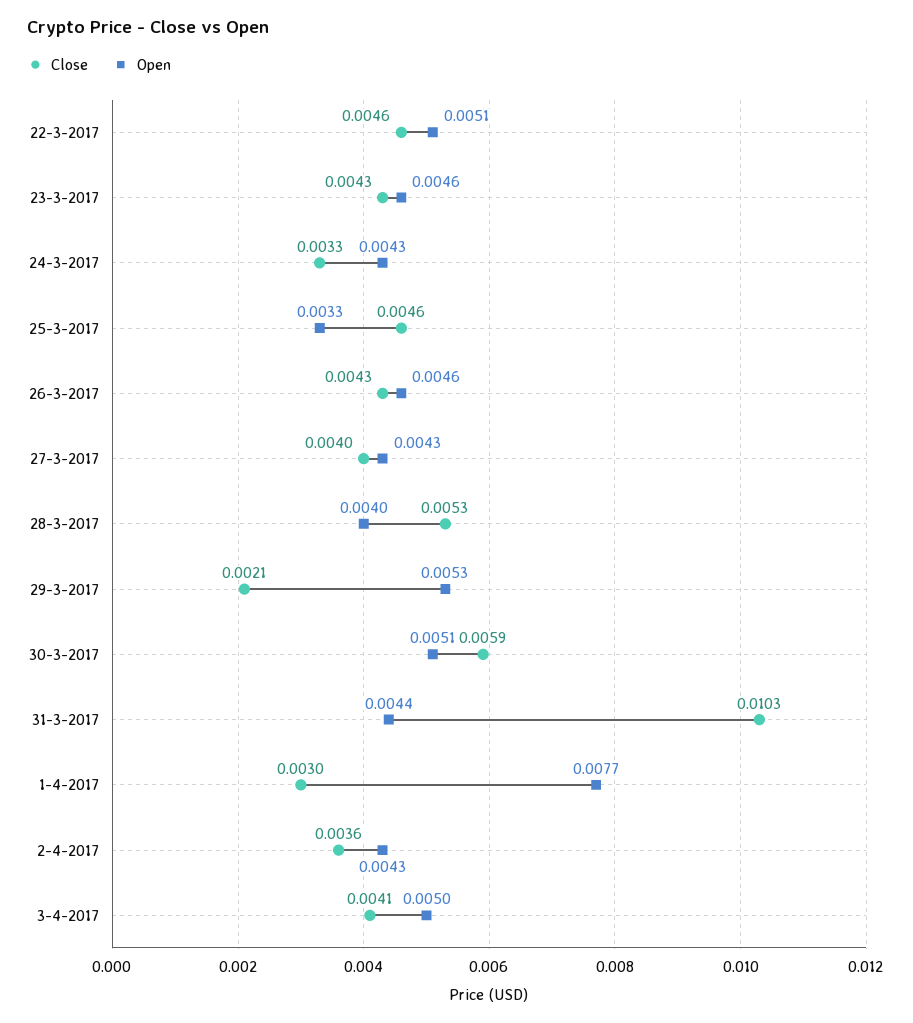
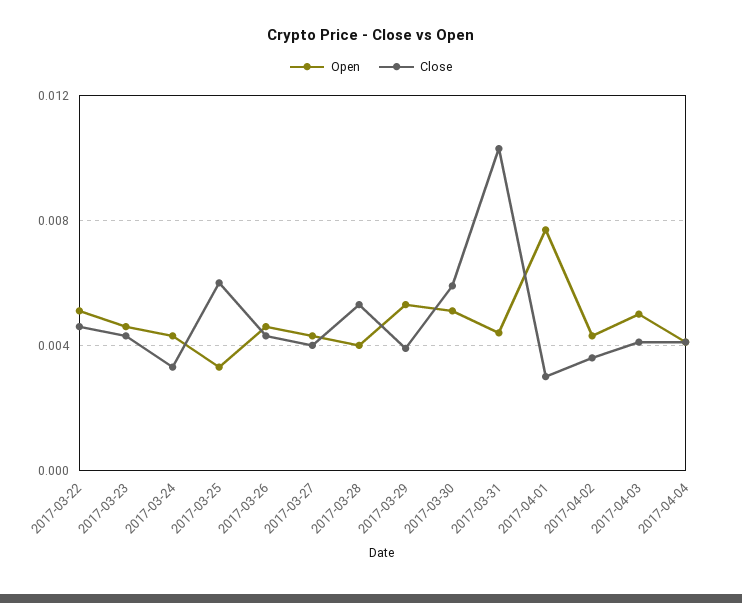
Close, 25-3-2017: 0.0046 -> 0.006
Close, 29-3-2017: 0.0021 -> 0.004
Open, 2017-04-04: none -> 0.004
Close, 2017-04-04: none -> 0.004

